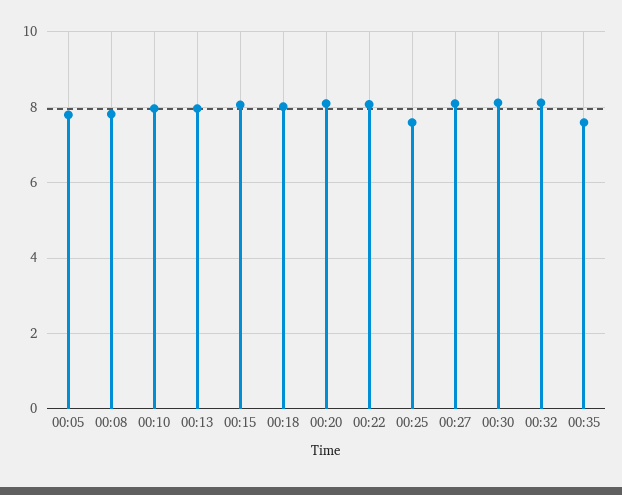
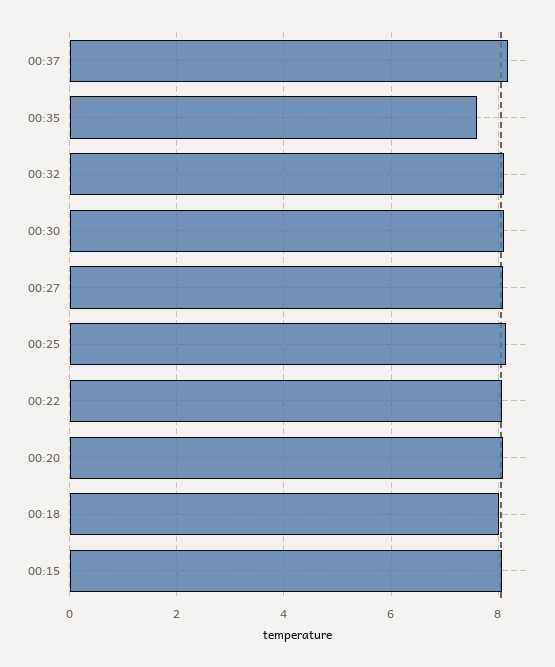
00:05: 7.8 -> none
00:08: 7.8 -> none
00:10: 8 -> none
00:13: 8 -> none
00:25: 7.6 -> 8.2
00:37: none -> 8.2

